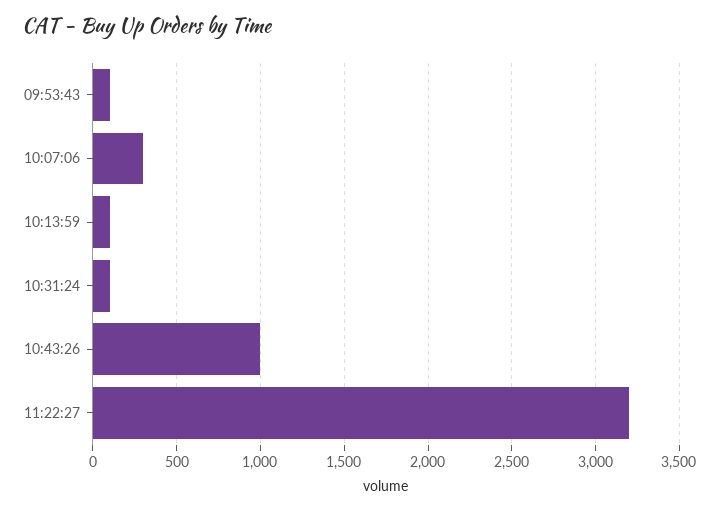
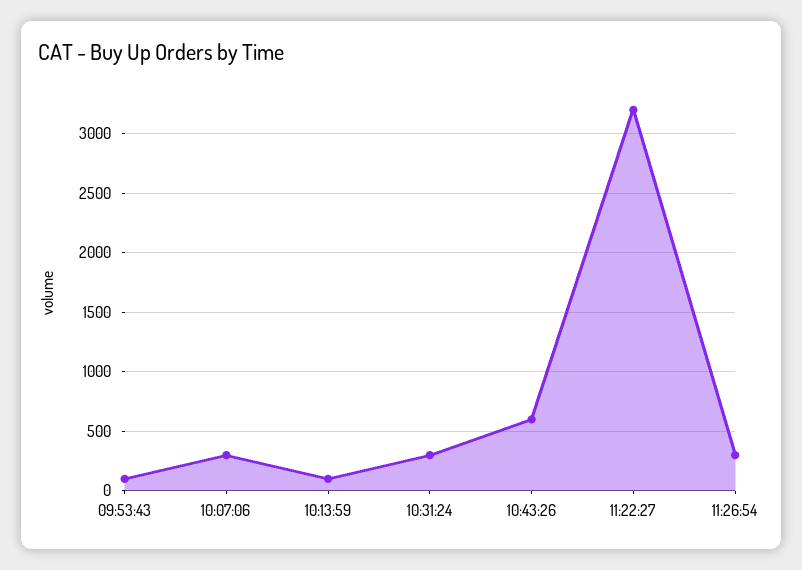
10:31:24: 100 -> 300
10:43:26: 1000 -> 600
11:26:54: none -> 300

